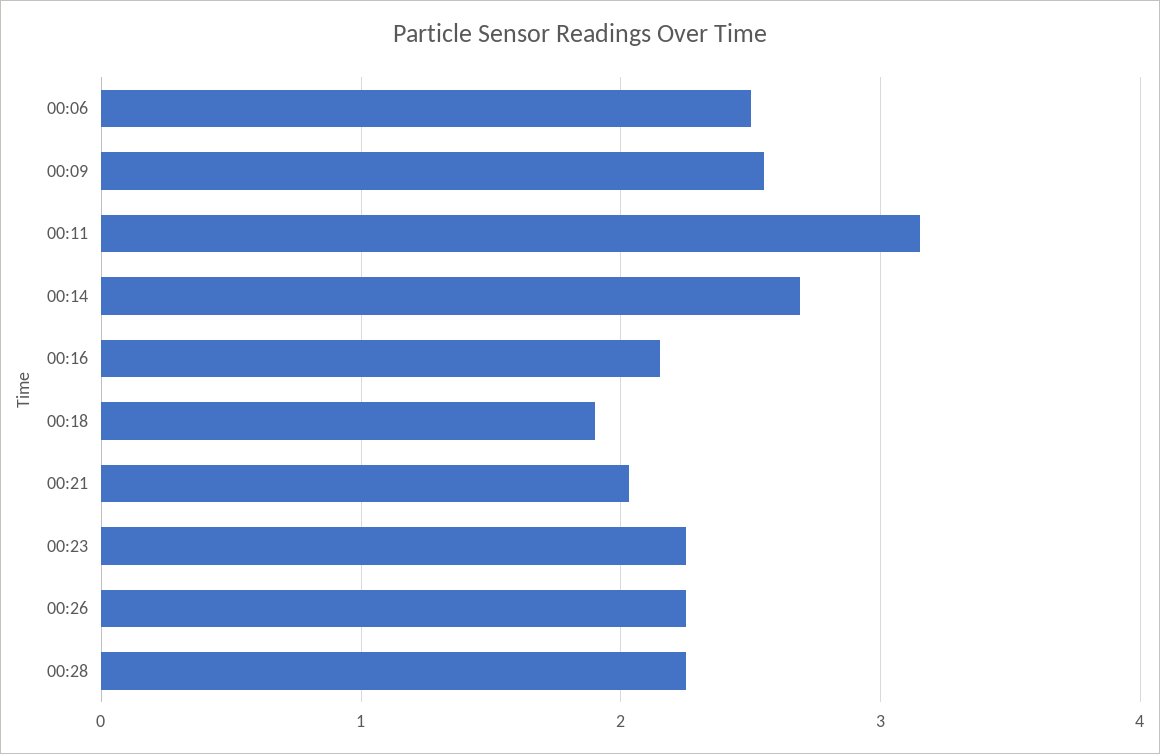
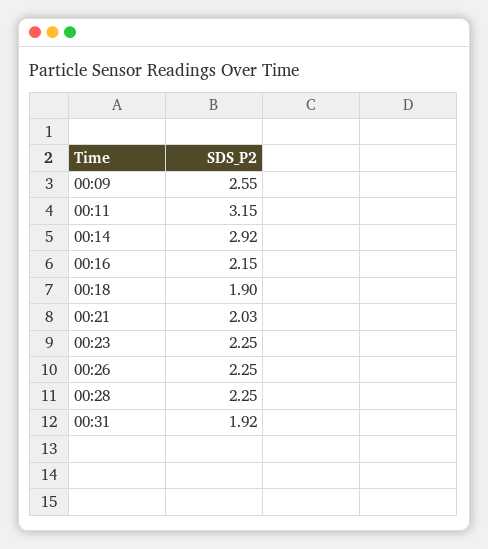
00:06: 2.5 -> none
00:14: 2.7 -> 2.92
00:31: none -> 1.92

